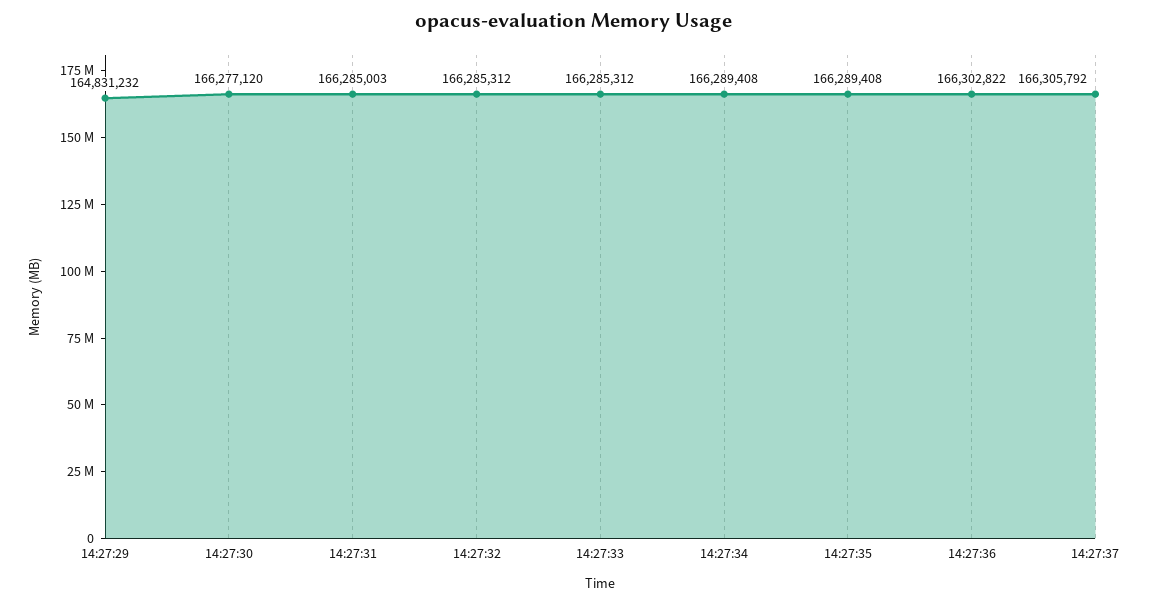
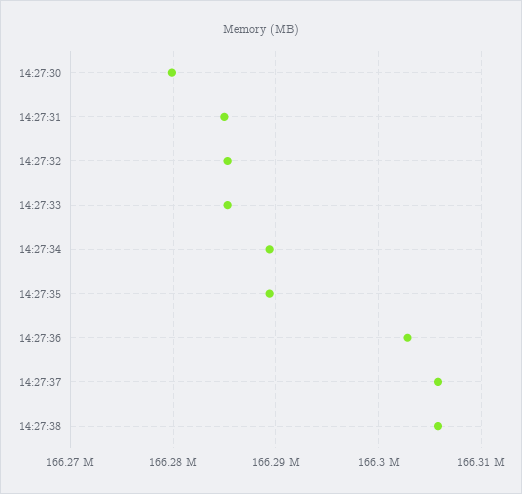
14:27:29: 164831232 -> none
14:27:30: 166277120 -> 166280000
14:27:38: none -> 166306000

